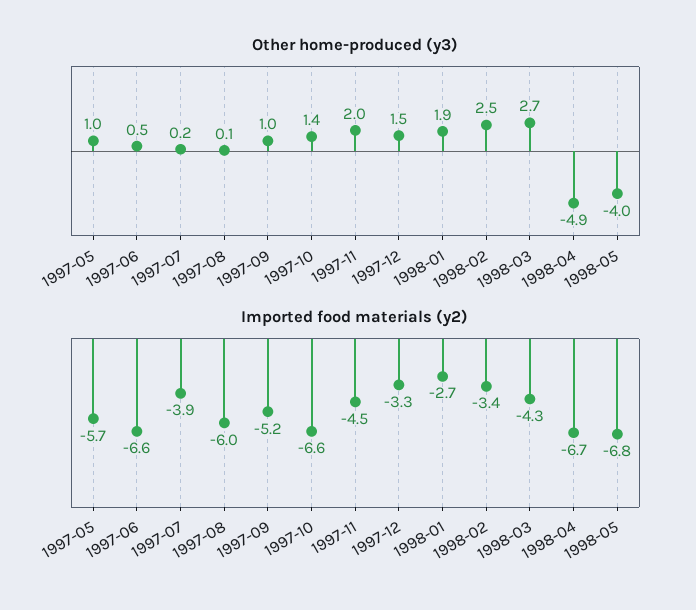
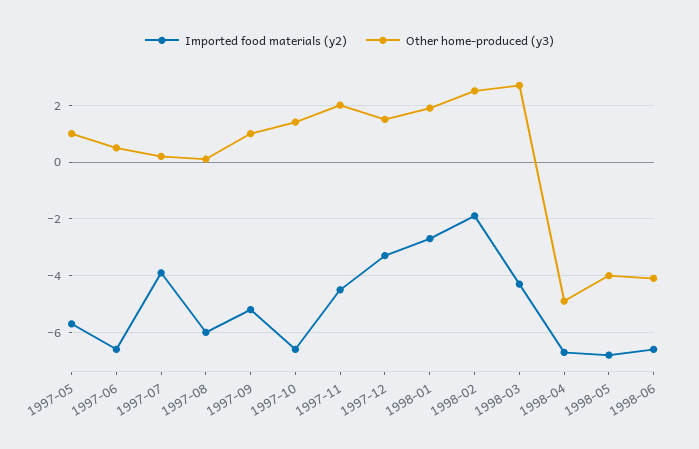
Imported food materials (y2), 1998-02: -3.4 -> -2
Imported food materials (y2), 1998-06: none -> -6.5
Other home-produced (y3), 1998-06: none -> -4

